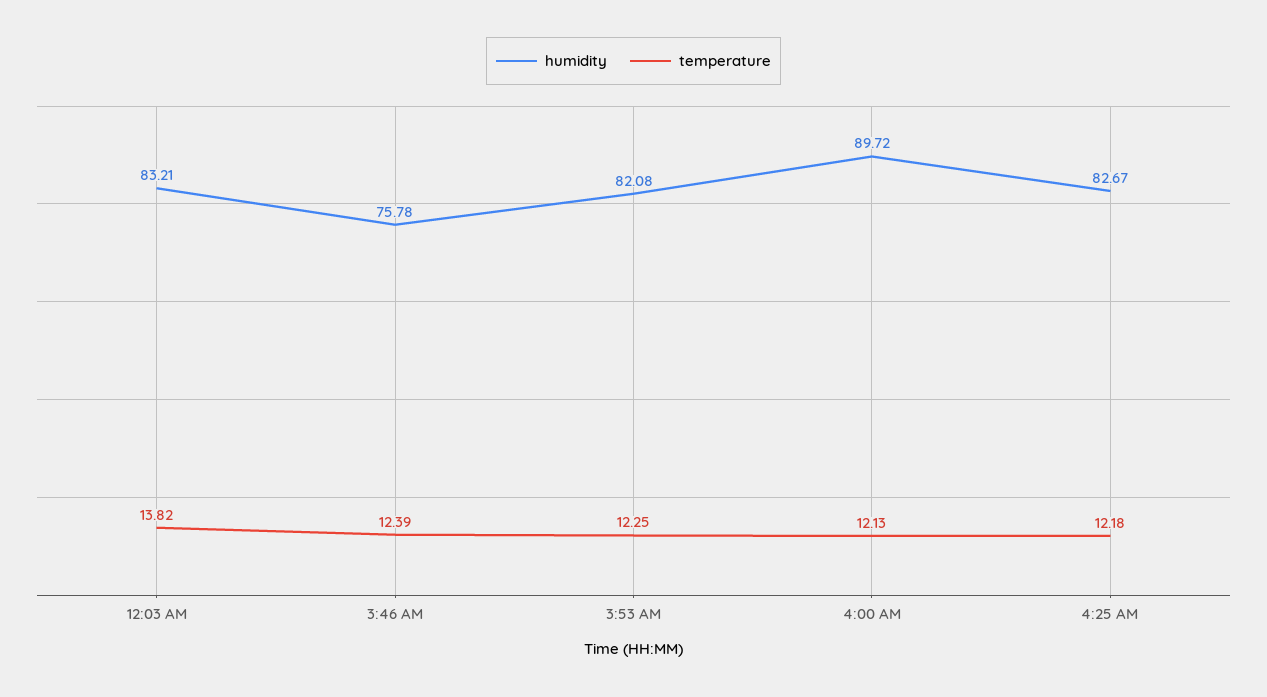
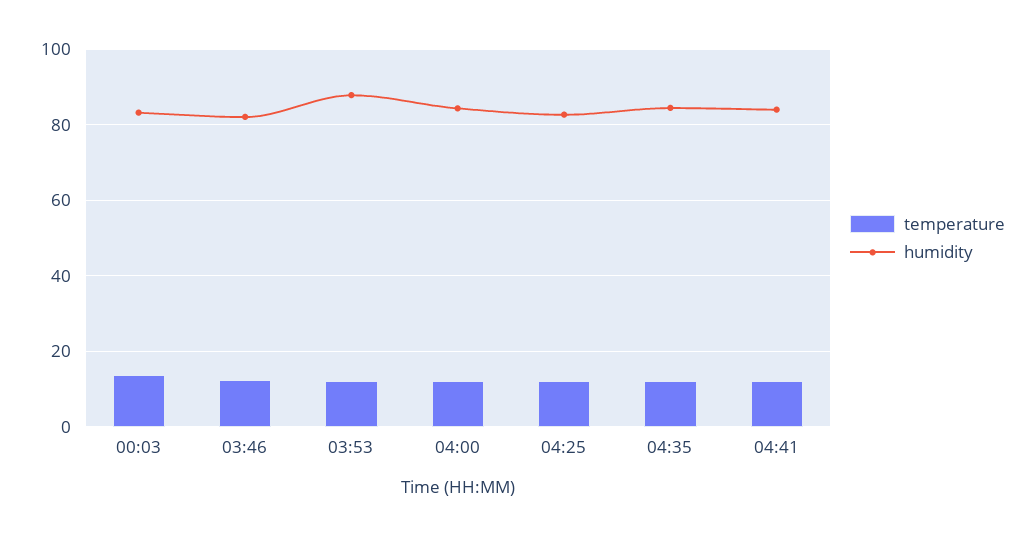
humidity, 3:46 AM: 75.78 -> 82
humidity, 3:53 AM: 82.08 -> 88
humidity, 4:00 AM: 89.72 -> 84
temperature, 04:35: none -> 12
humidity, 04:35: none -> 84
temperature, 04:41: none -> 12
humidity, 04:41: none -> 84

